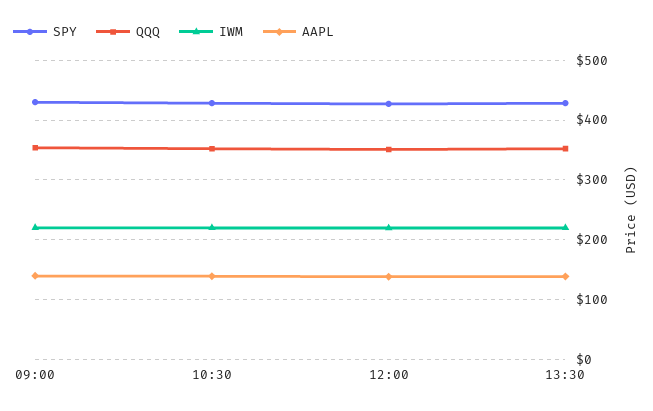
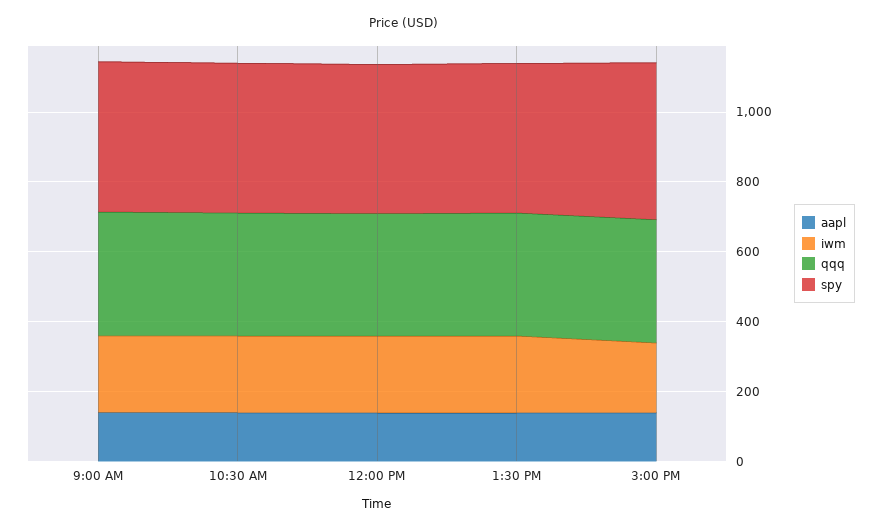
AAPL, 3:00 PM: none -> 150
IWM, 3:00 PM: none -> 200
QQQ, 3:00 PM: none -> 350
SPY, 3:00 PM: none -> 450

